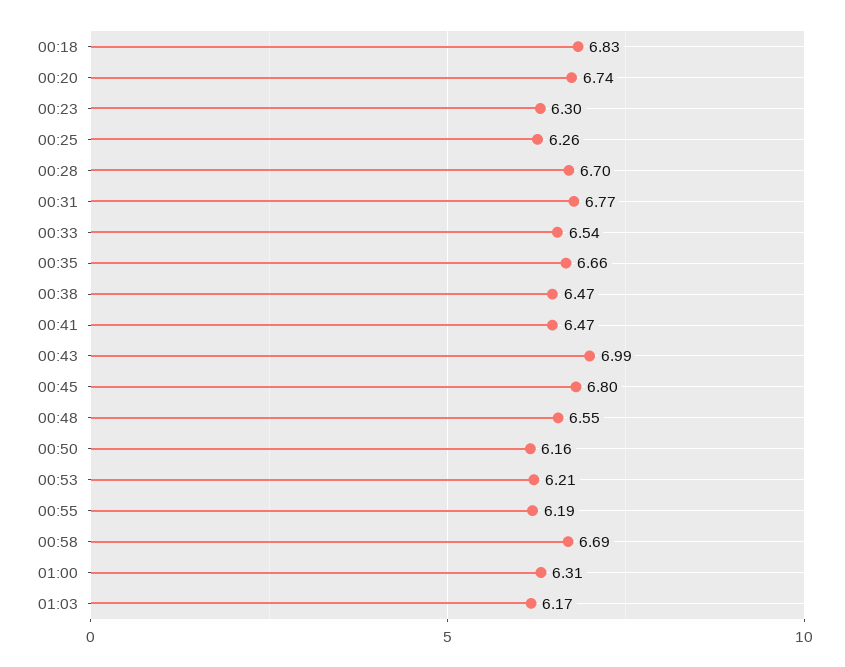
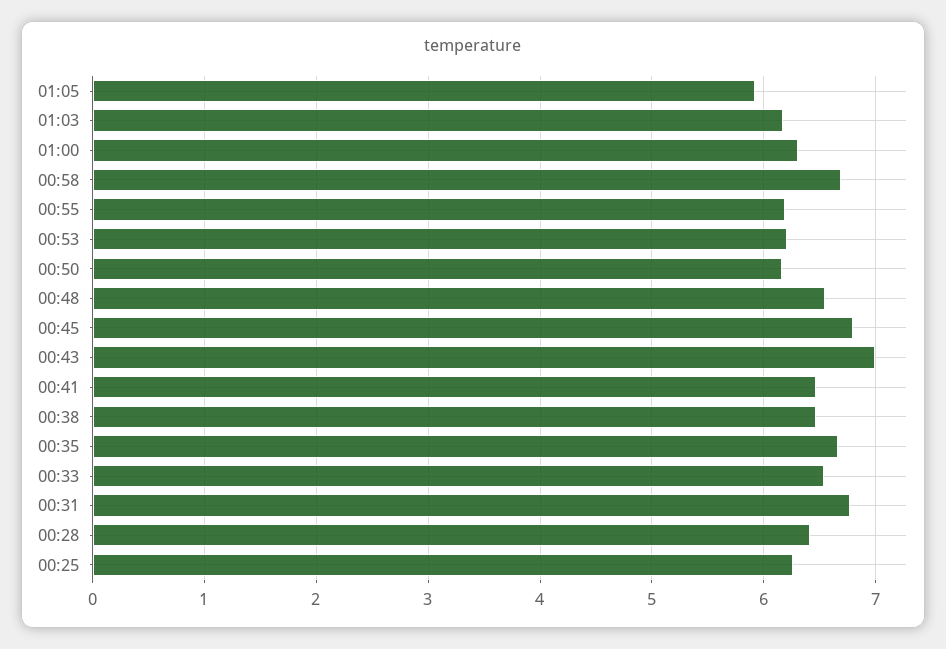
00:18: 6.83 -> none
00:20: 6.74 -> none
00:23: 6.3 -> none
00:28: 6.7 -> 6.4
01:05: none -> 5.9

